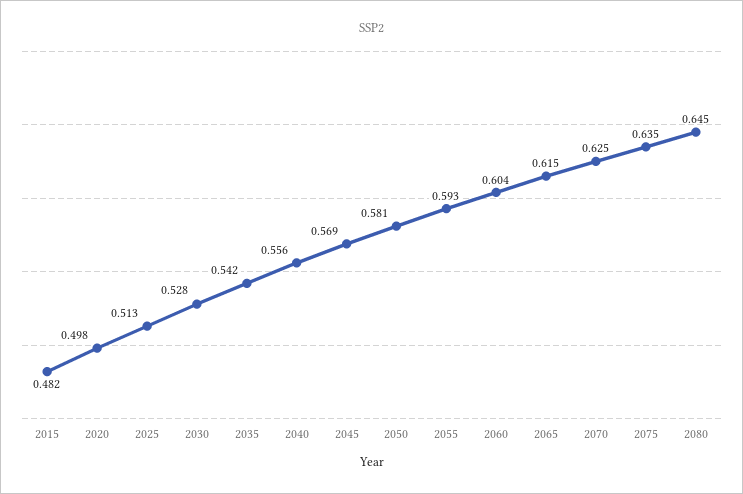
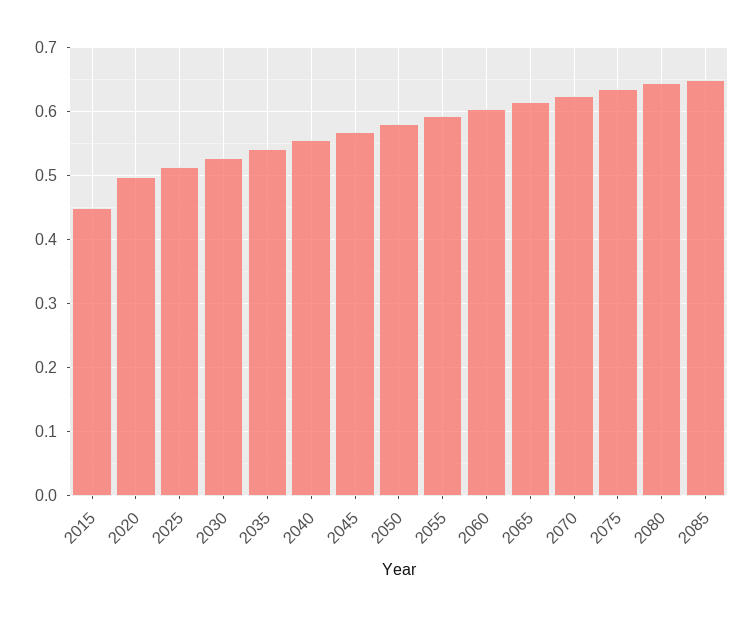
2015: 0.482 -> 0.45
2085: none -> 0.65

